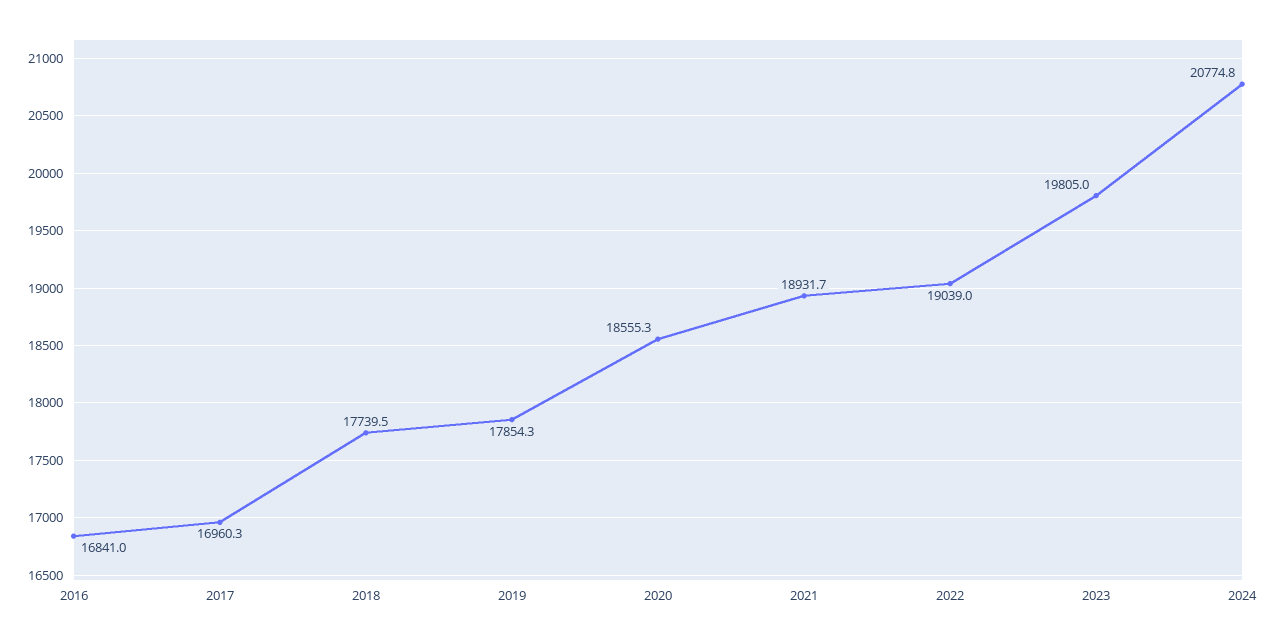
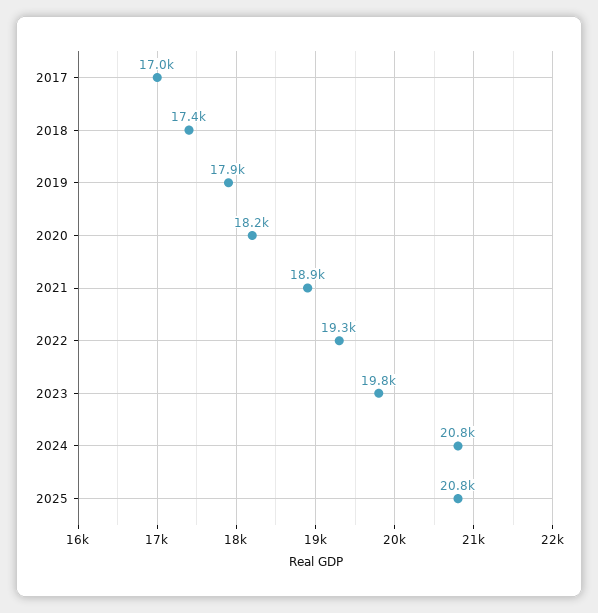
2016: 16841 -> none
2018: 17739.5 -> 17400
2020: 18555.3 -> 18200
2022: 19039 -> 19300
2025: none -> 20800

